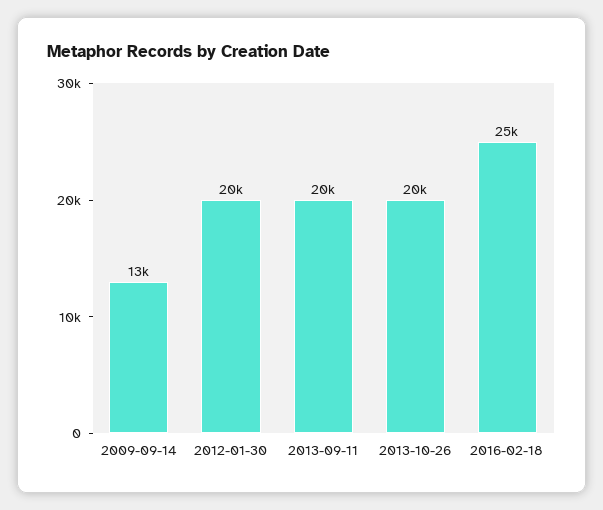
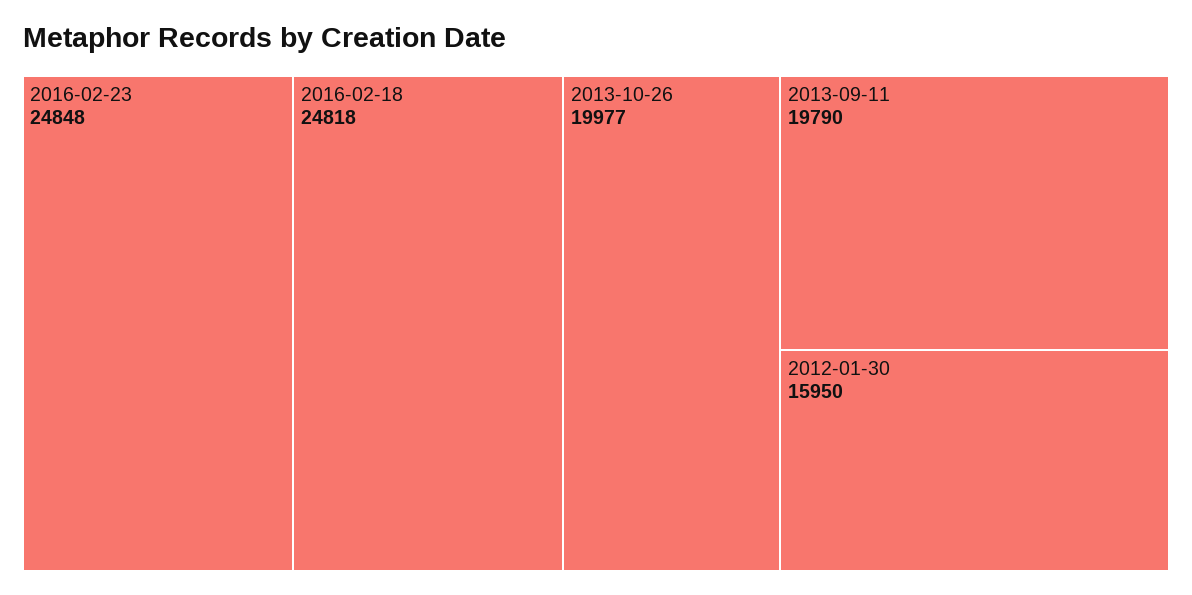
2009-09-14: 13000 -> none
2012-01-30: 20000 -> 15950
2016-02-23: none -> 24848

